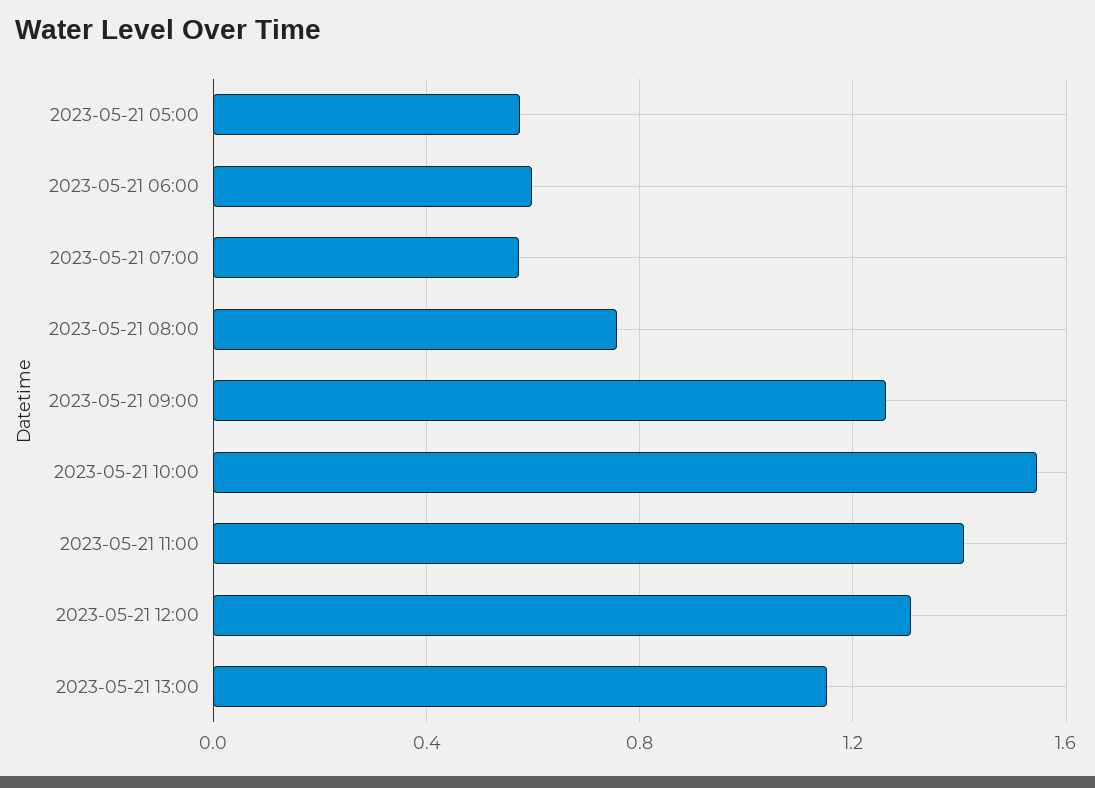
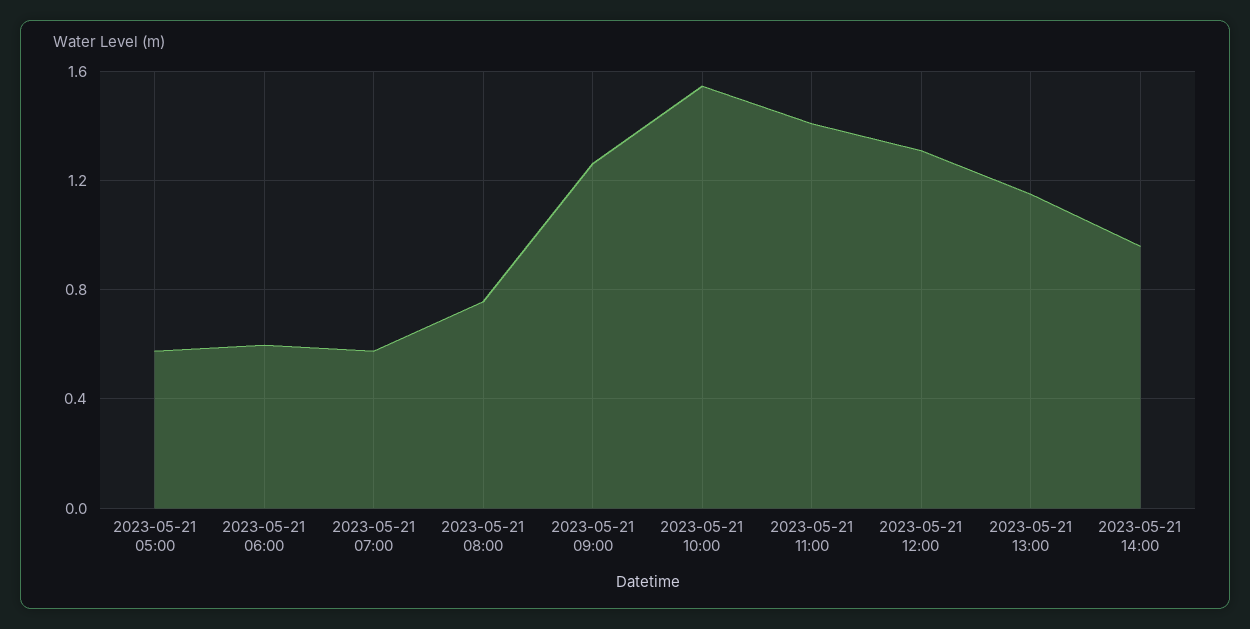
2023-05-21 14:00: none -> 0.95

